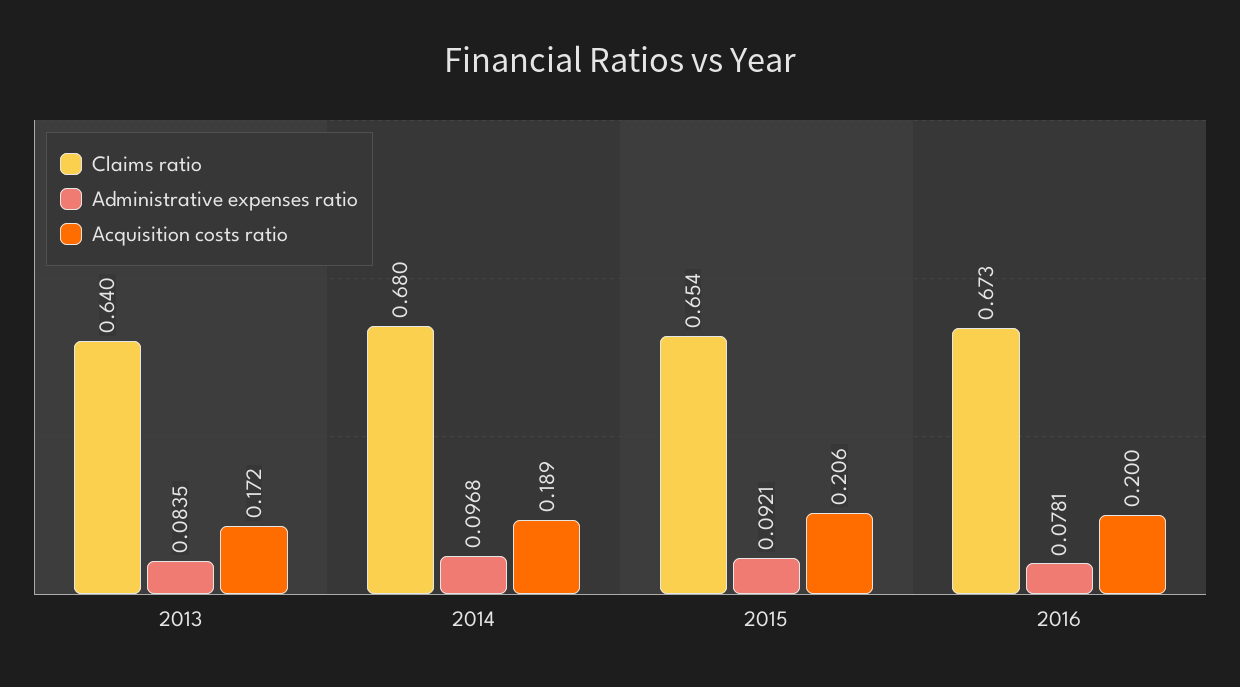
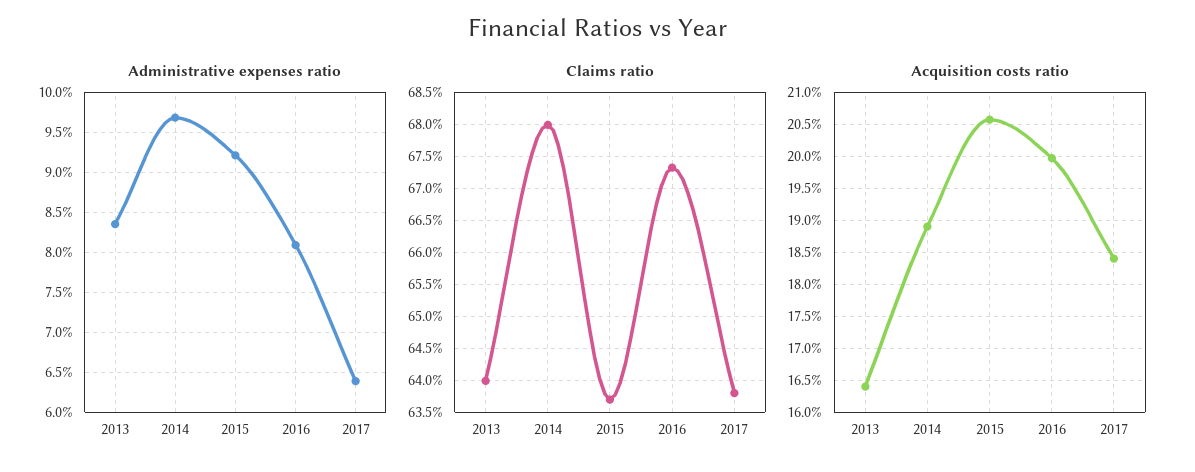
Acquisition costs ratio, 2013: 0.172 -> 0.164
Claims ratio, 2015: 0.654 -> 0.637
Administrative expenses ratio, 2016: 0.0781 -> 0.081
Administrative expenses ratio, 2017: none -> 0.064
Claims ratio, 2017: none -> 0.638
Acquisition costs ratio, 2017: none -> 0.184

